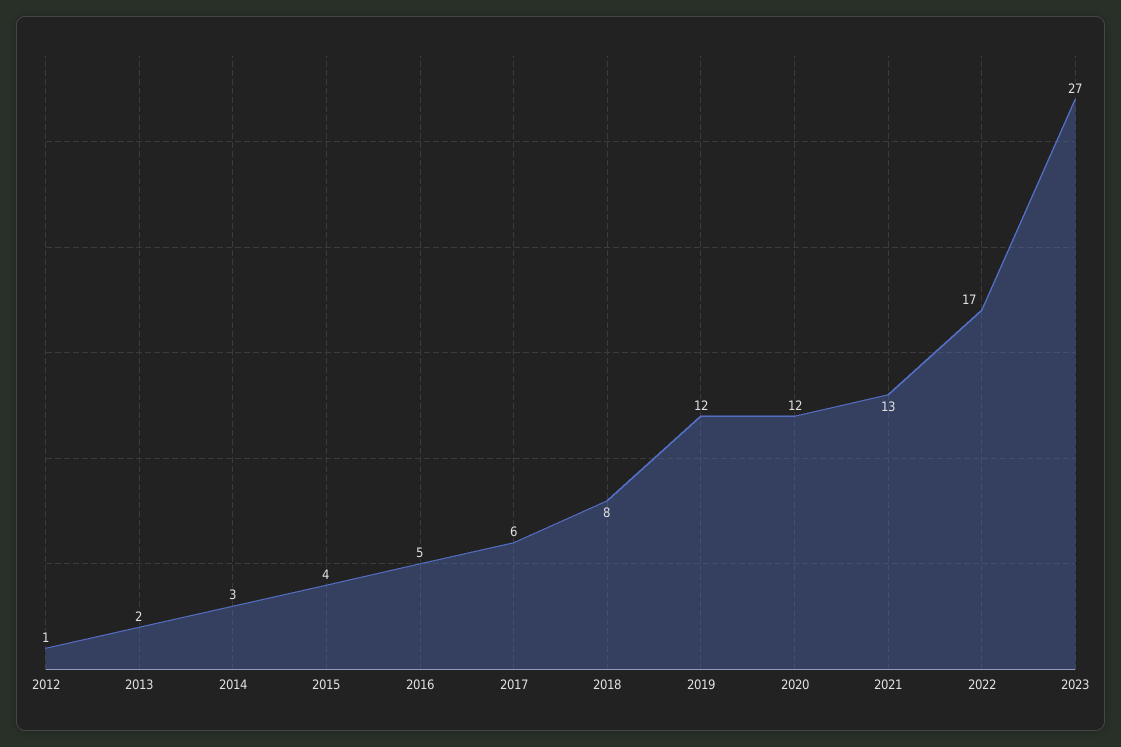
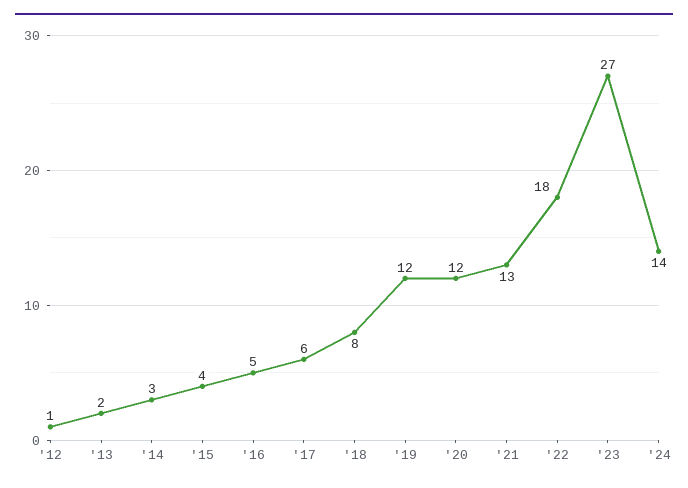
2022: 17 -> 18
'24: none -> 14

